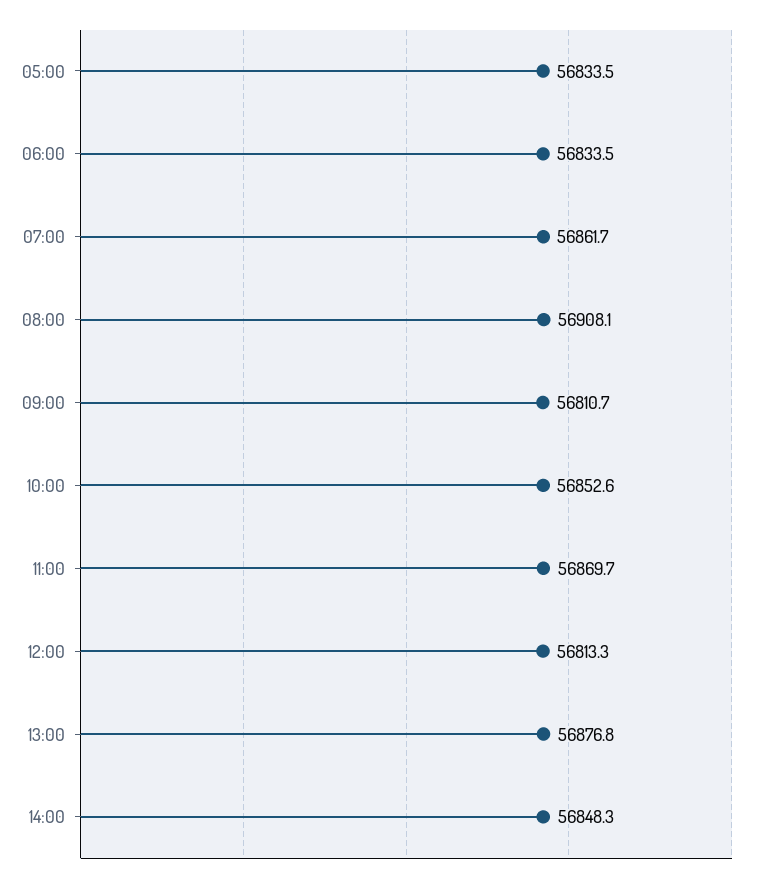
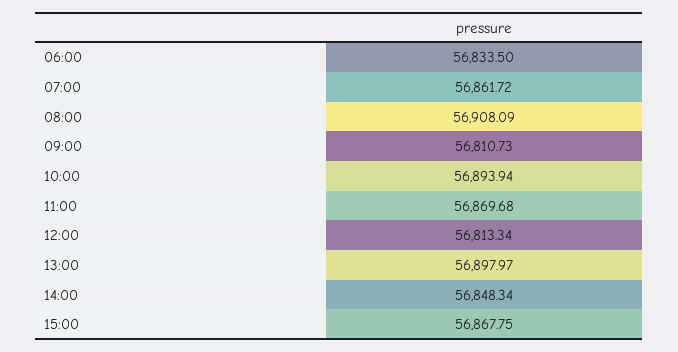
05:00: 56833.5 -> none
10:00: 56852.6 -> 56893.94
13:00: 56876.8 -> 56897.97
15:00: none -> 56867.75

